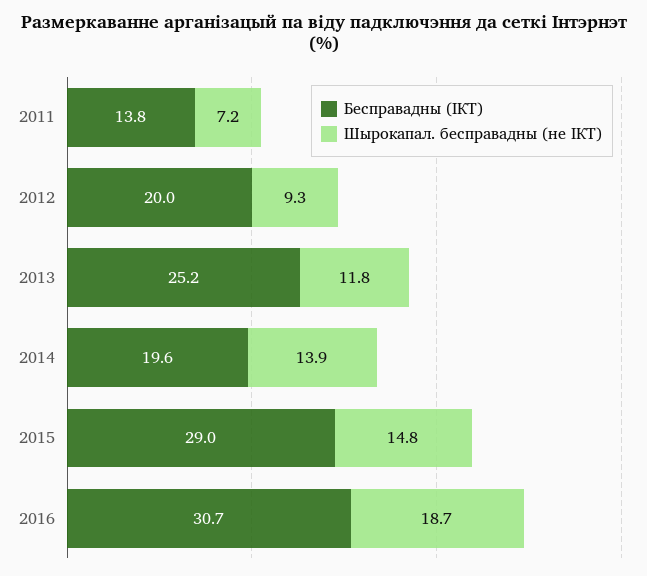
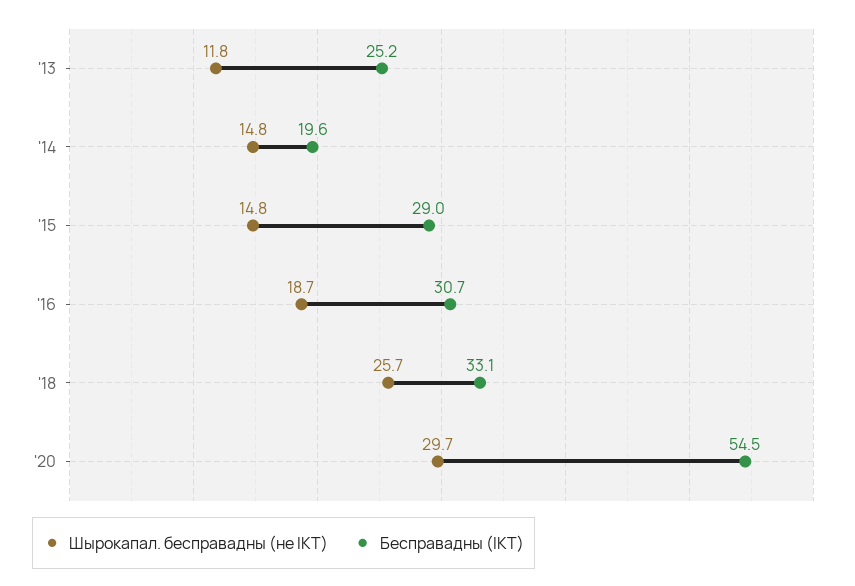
Бесправадны (ІКТ), 2011: 13.8 -> none
Шырокапал. бесправадны (не ІКТ), 2011: 7.2 -> none
Бесправадны (ІКТ), 2012: 20 -> none
Шырокапал. бесправадны (не ІКТ), 2012: 9.3 -> none
Шырокапал. бесправадны (не ІКТ), 2014: 13.9 -> 14.8
Шырокапал. бесправадны (не ІКТ), '18: none -> 25.7
Бесправадны (ІКТ), '18: none -> 33.1
Шырокапал. бесправадны (не ІКТ), '20: none -> 29.7
Бесправадны (ІКТ), '20: none -> 54.5

